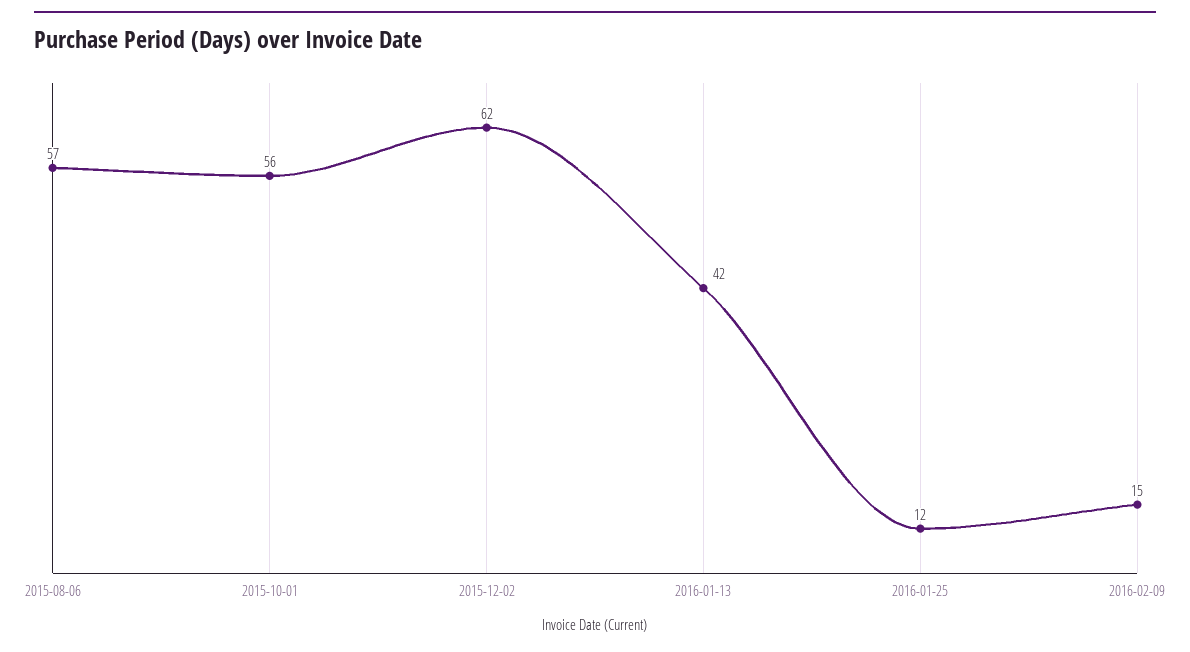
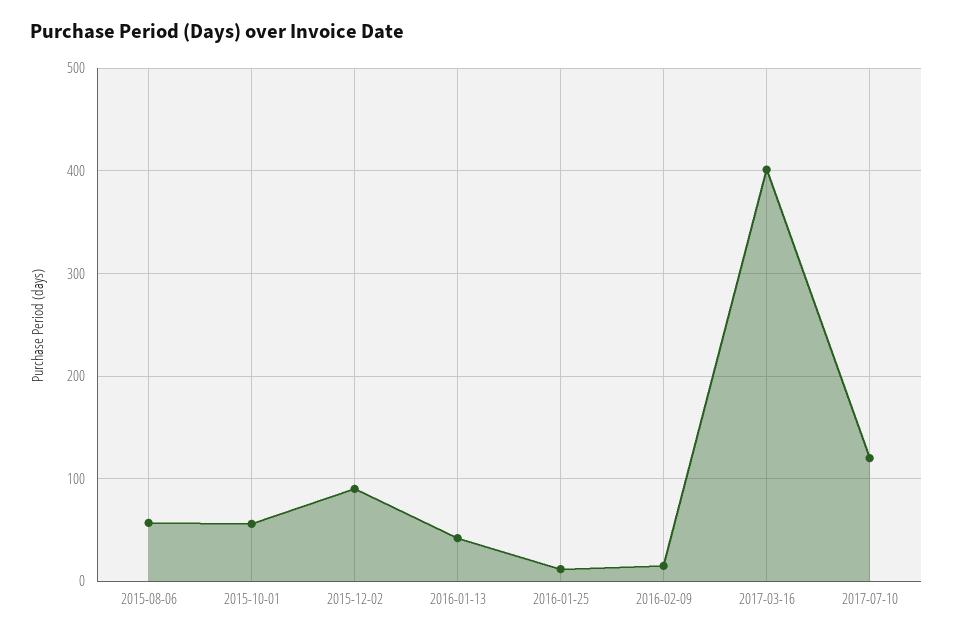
2015-12-02: 62 -> 90
2017-03-16: none -> 400
2017-07-10: none -> 120

